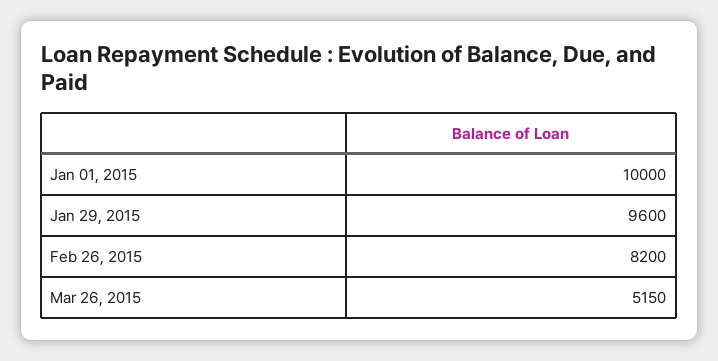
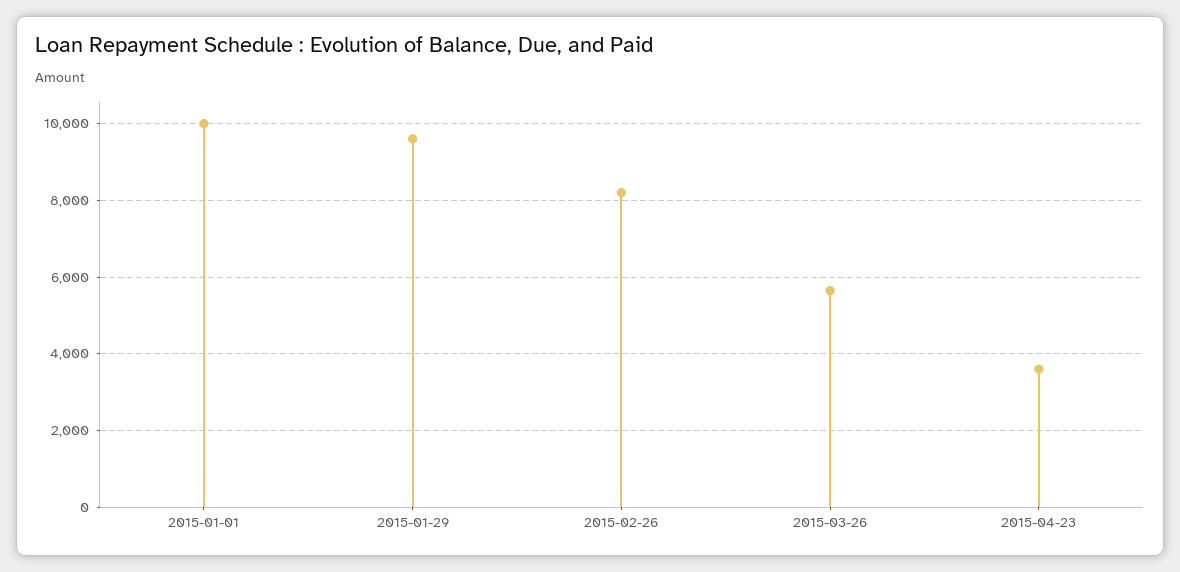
Mar 26, 2015: 5150 -> 5600
2015-04-23: none -> 3600

